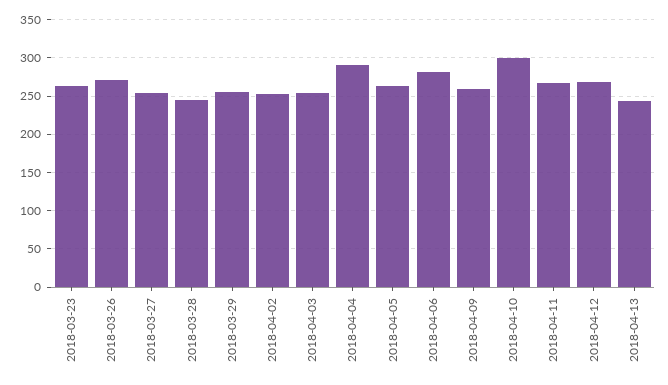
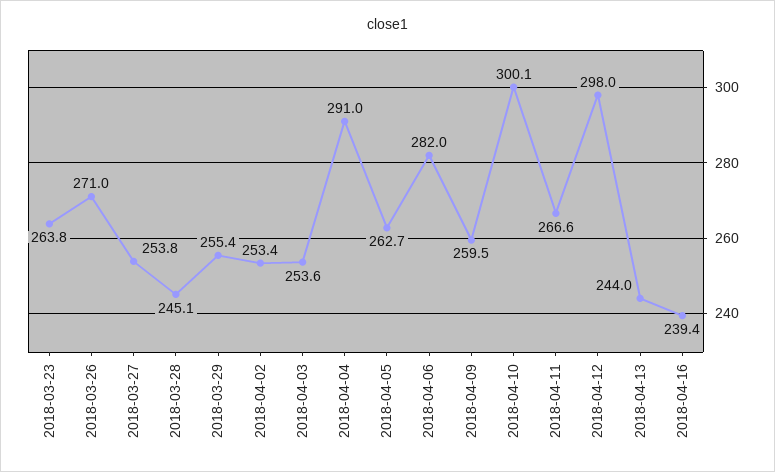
2018-04-12: 270 -> 298
2018-04-16: none -> 239.4

